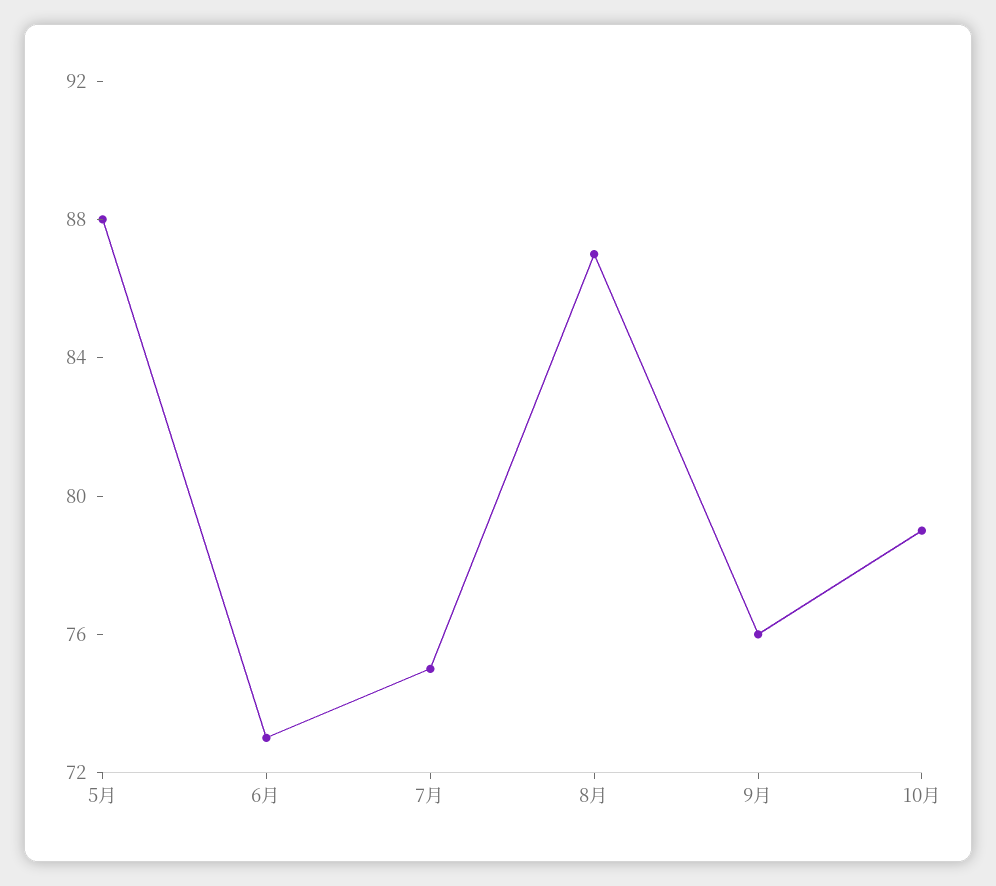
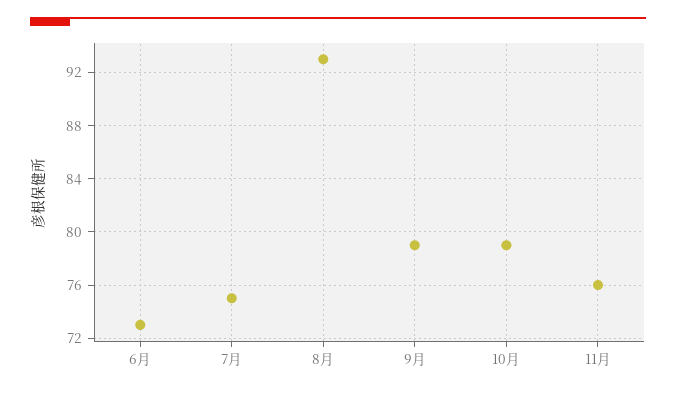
5月: 88 -> none
8月: 87 -> 93
9月: 76 -> 79
11月: none -> 76

